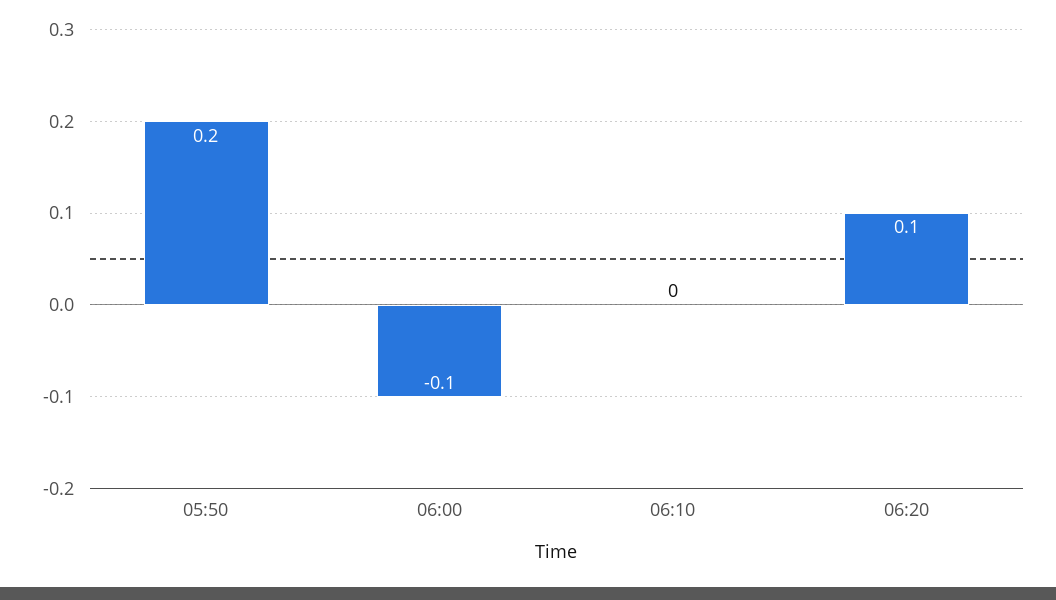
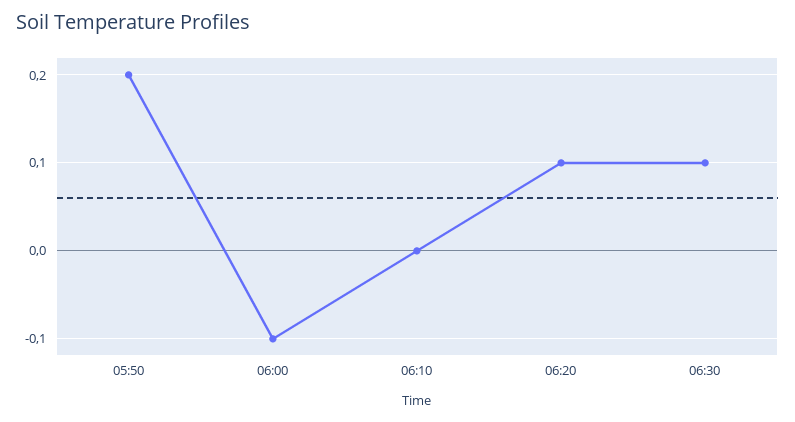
06:30: none -> 0.1

